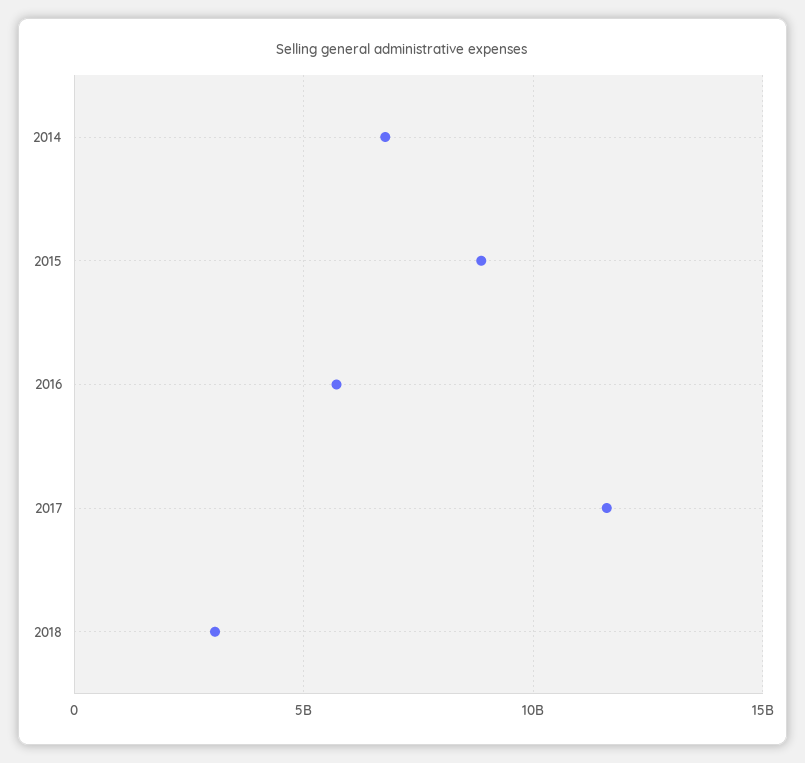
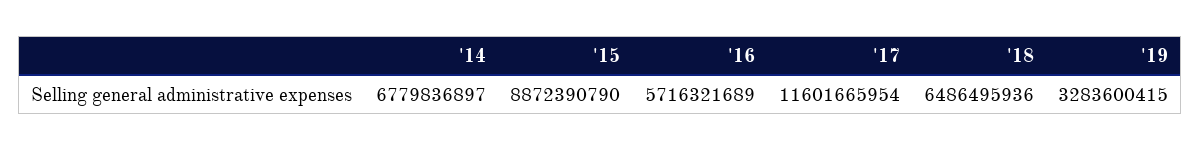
2018: 3000000000 -> 6486495936
'19: none -> 3283600415

